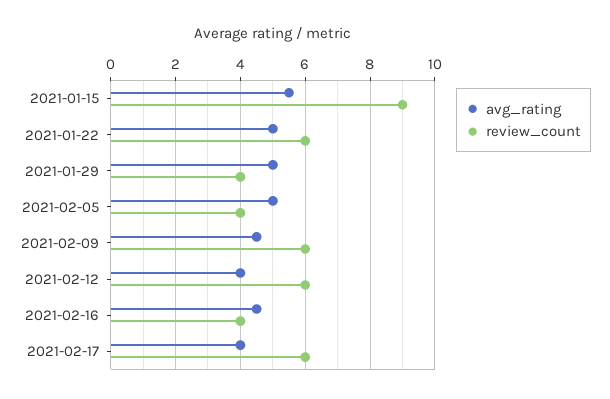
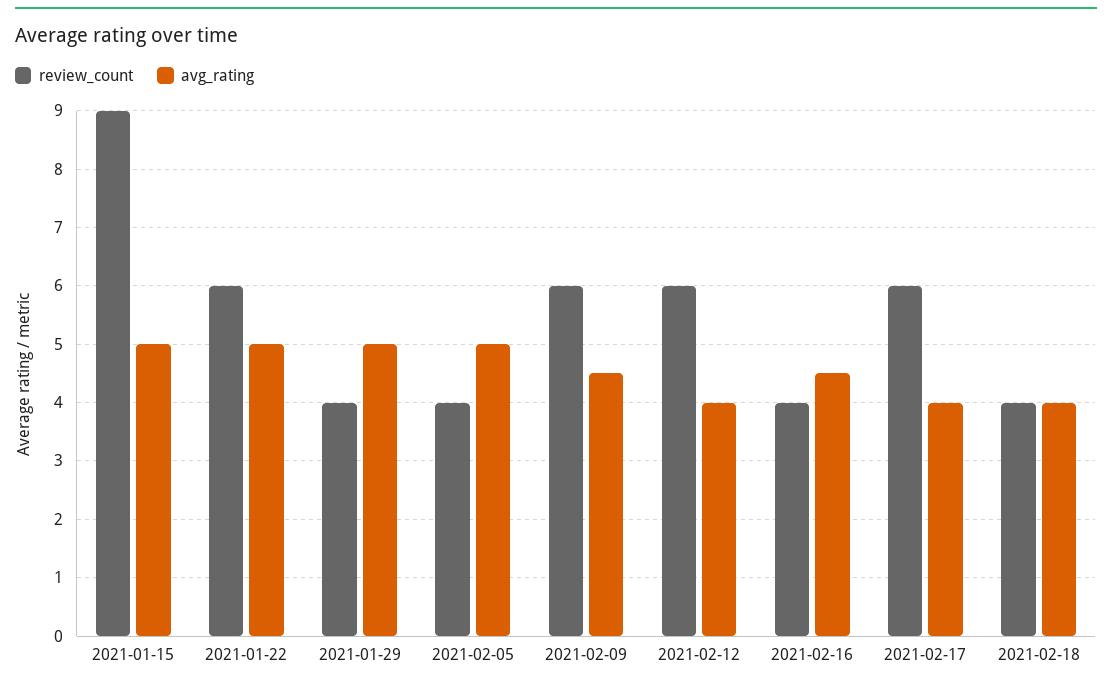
avg_rating, 2021-01-15: 5.5 -> 5
review_count, 2021-02-18: none -> 4
avg_rating, 2021-02-18: none -> 4

